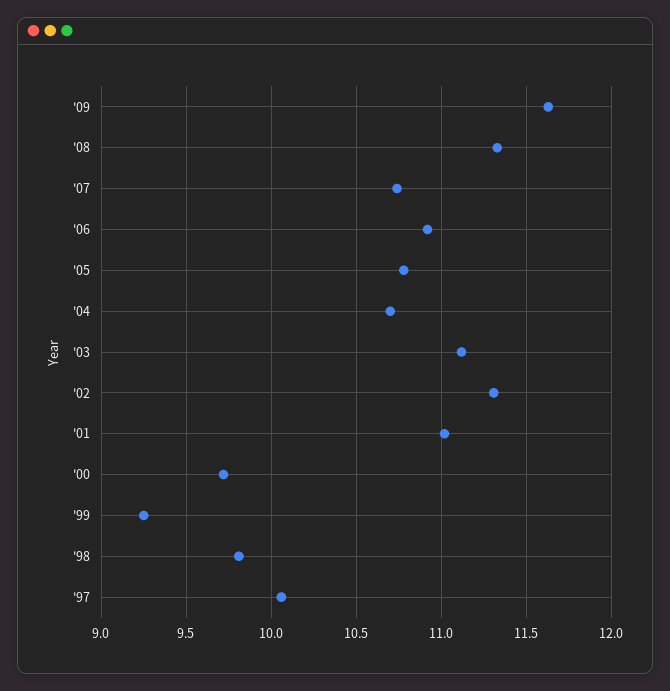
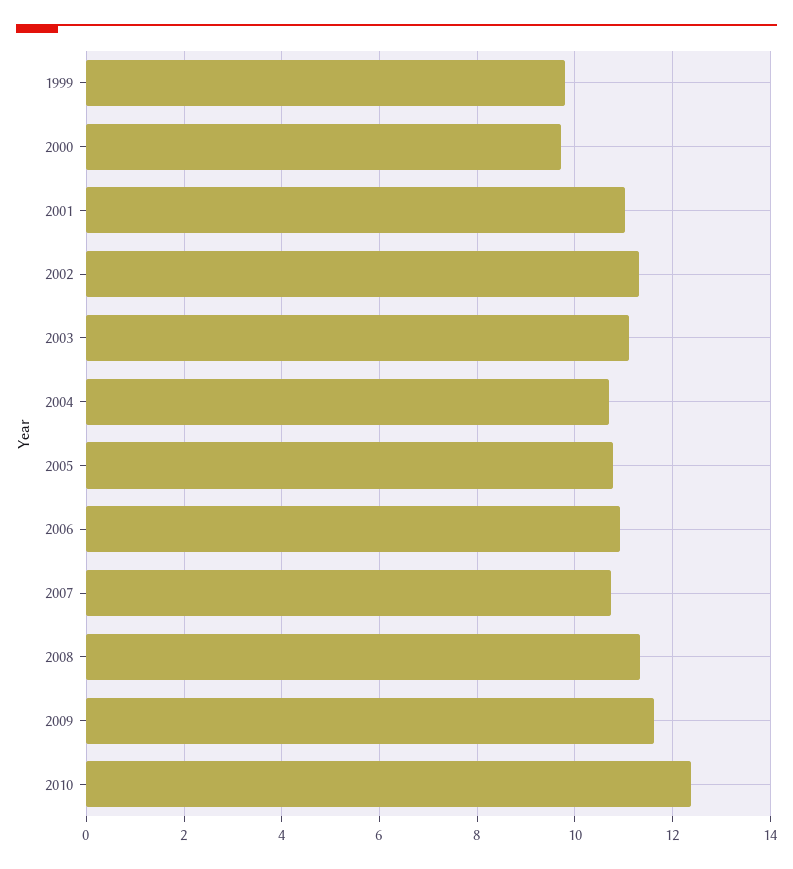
'99: 9.25 -> 9.8
'98: 9.8 -> none
'97: 10.05 -> none
2010: none -> 12.4

